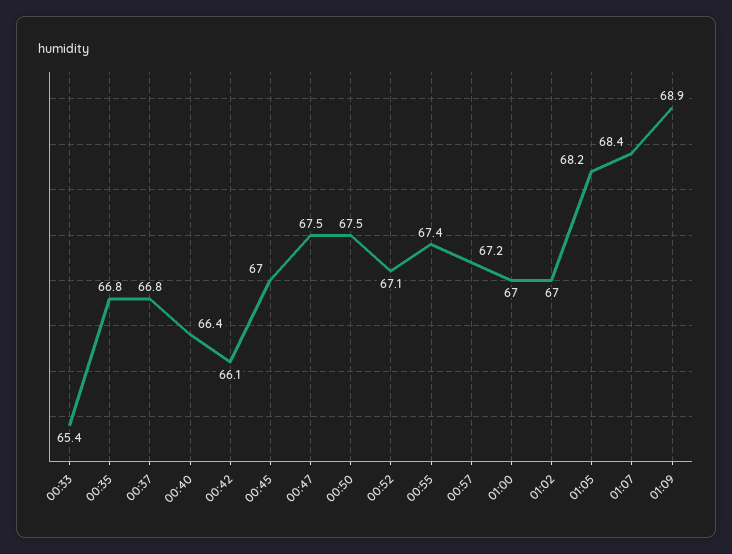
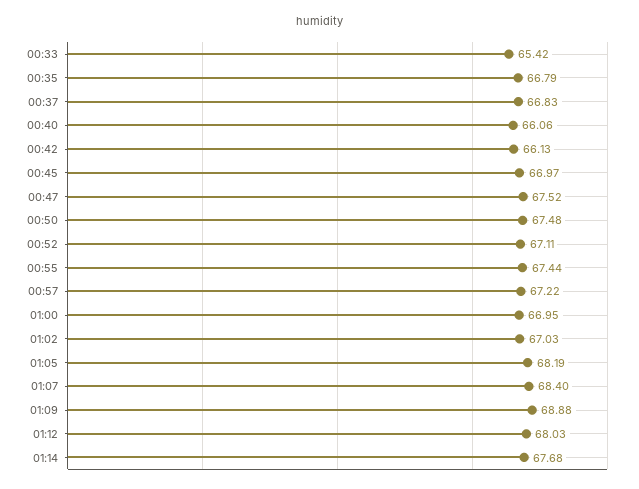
00:40: 66.4 -> 66.06
01:12: none -> 68.03
01:14: none -> 67.68

